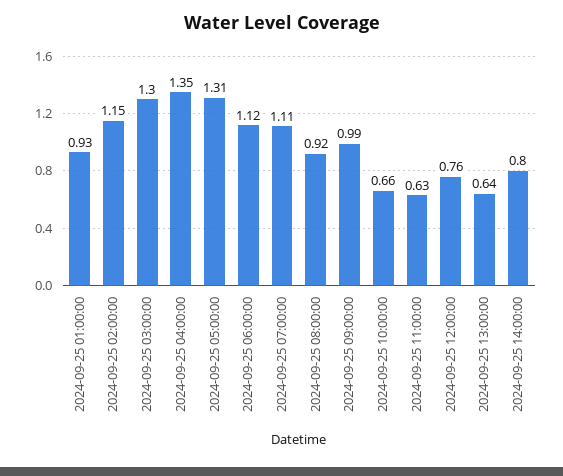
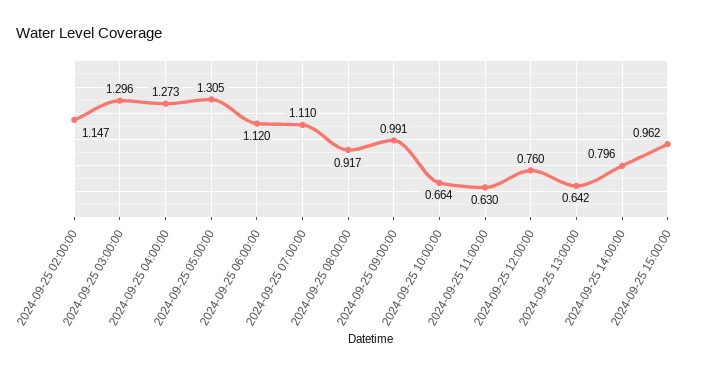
2024-09-25 01:00:00: 0.93 -> none
2024-09-25 04:00:00: 1.35 -> 1.273
2024-09-25 15:00:00: none -> 0.962

